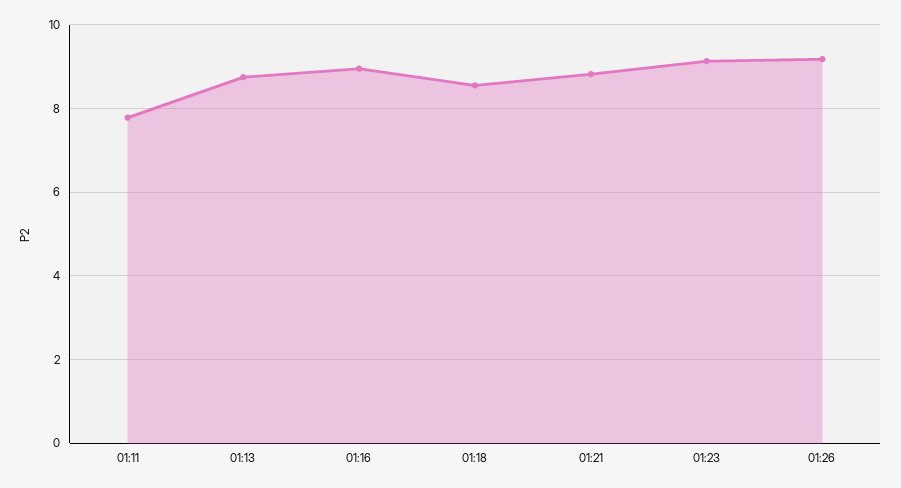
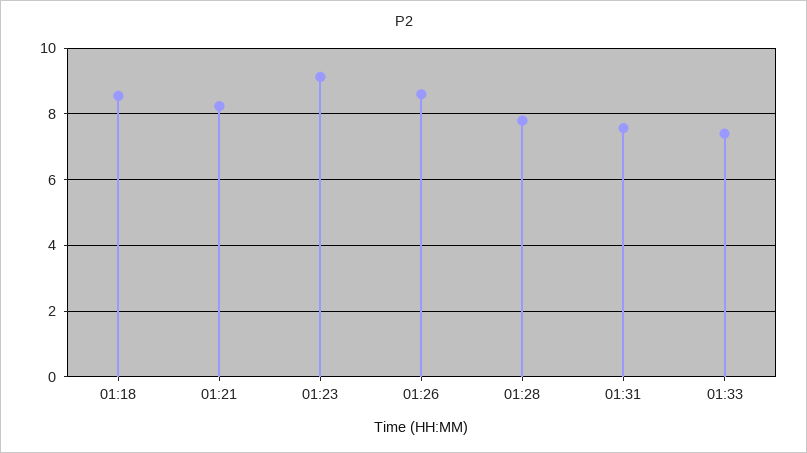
01:11: 7.8 -> none
01:13: 8.8 -> none
01:16: 9 -> none
01:21: 8.8 -> 8.2
01:26: 9.2 -> 8.6
01:28: none -> 7.8
01:31: none -> 7.6
01:33: none -> 7.4

